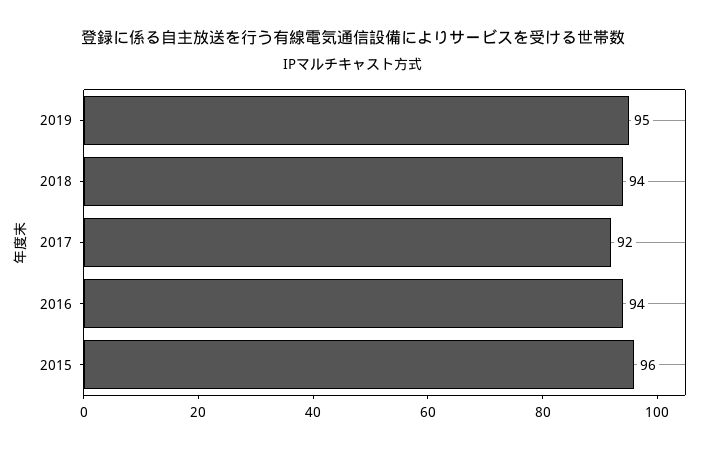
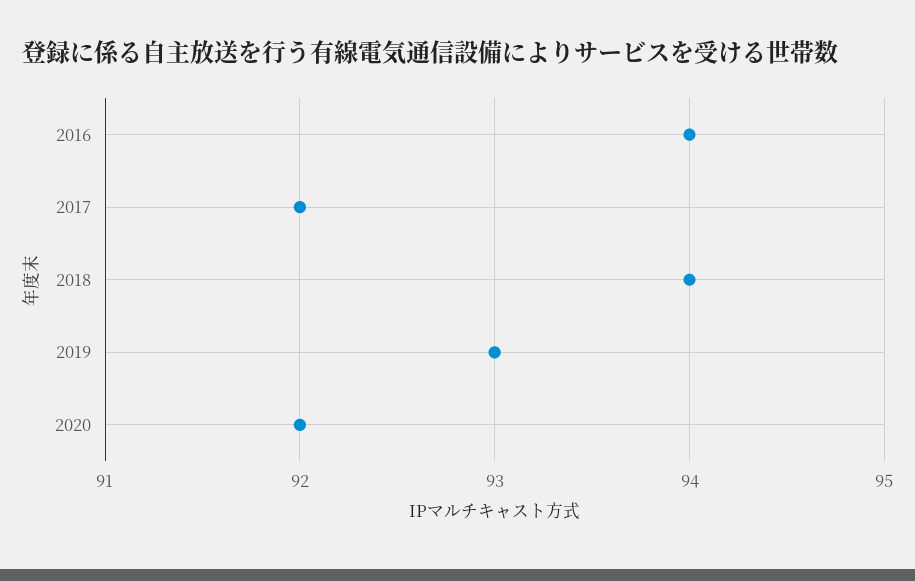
2019: 95 -> 93
2015: 96 -> none
2020: none -> 92

